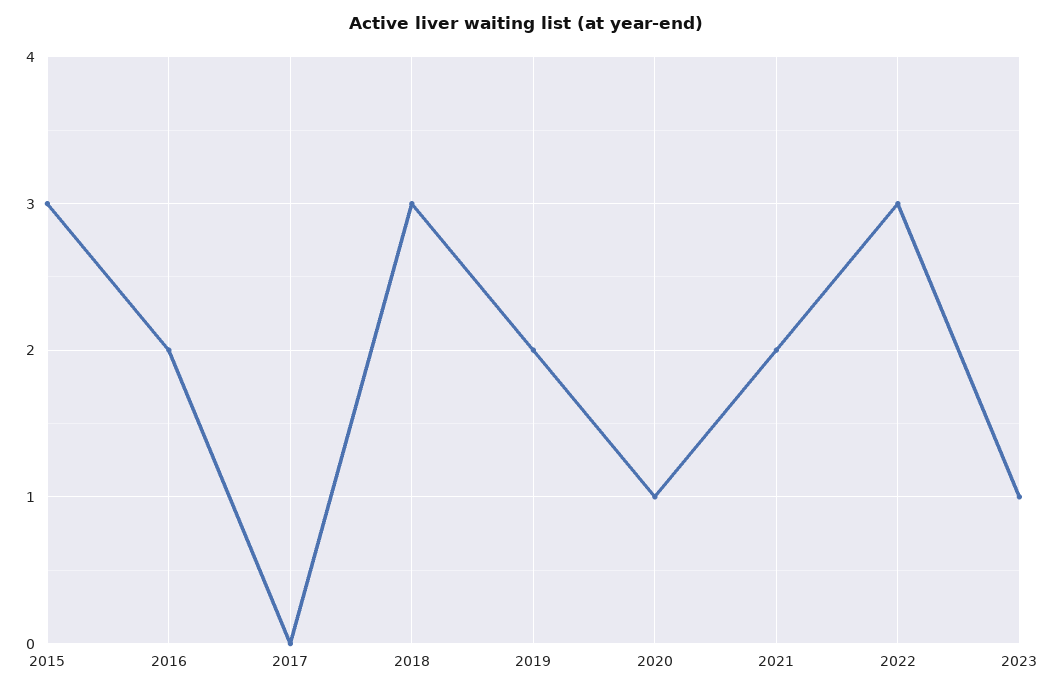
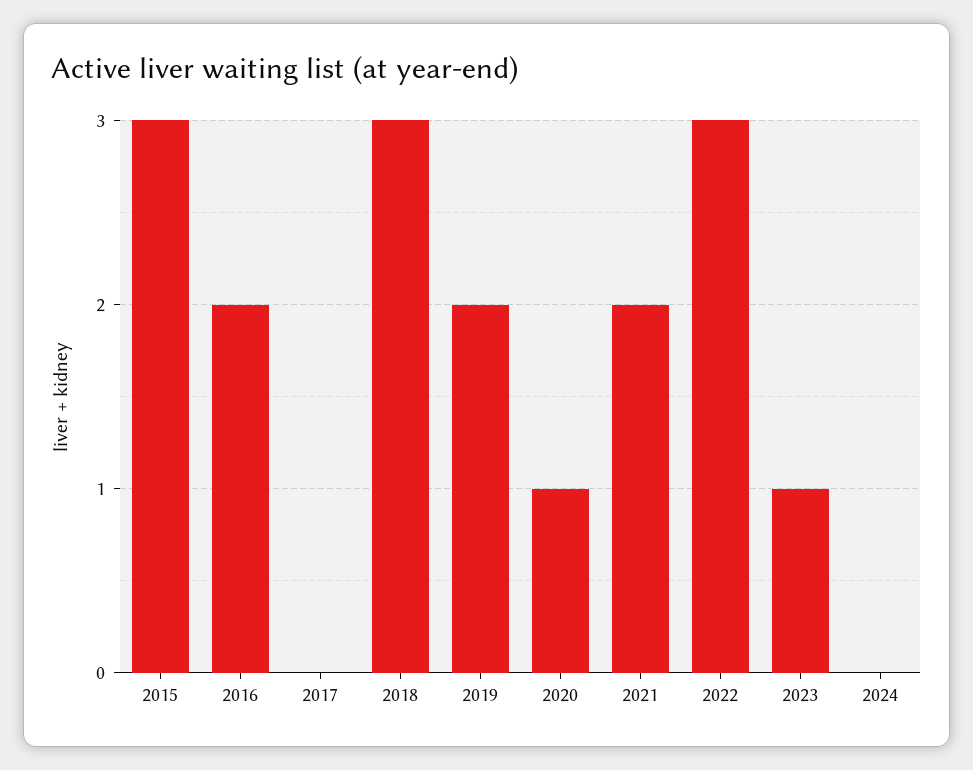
2024: none -> 0

